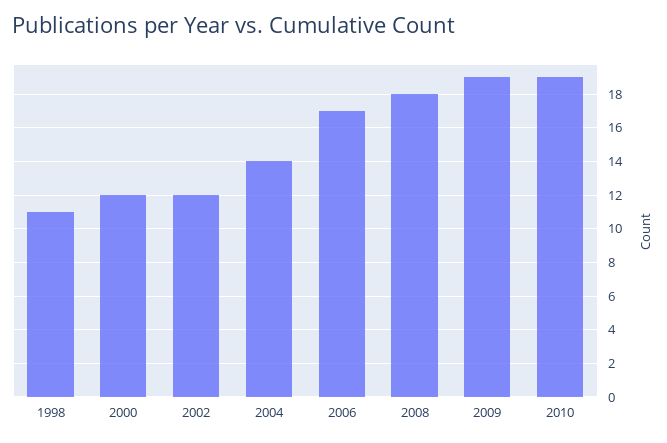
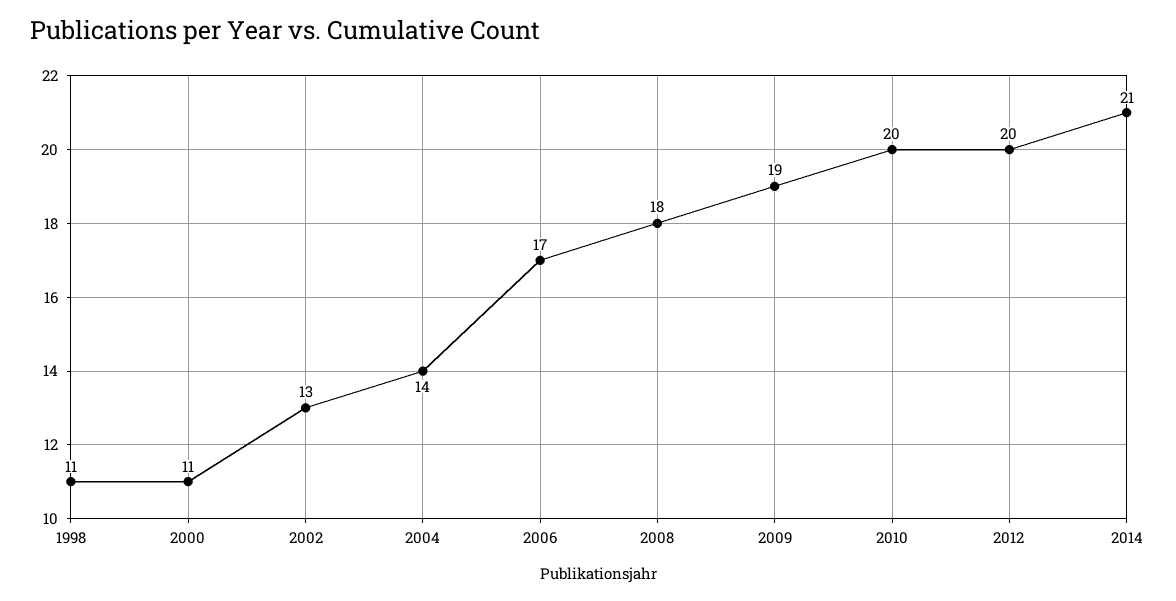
2000: 12 -> 11
2002: 12 -> 13
2010: 19 -> 20
2012: none -> 20
2014: none -> 21

